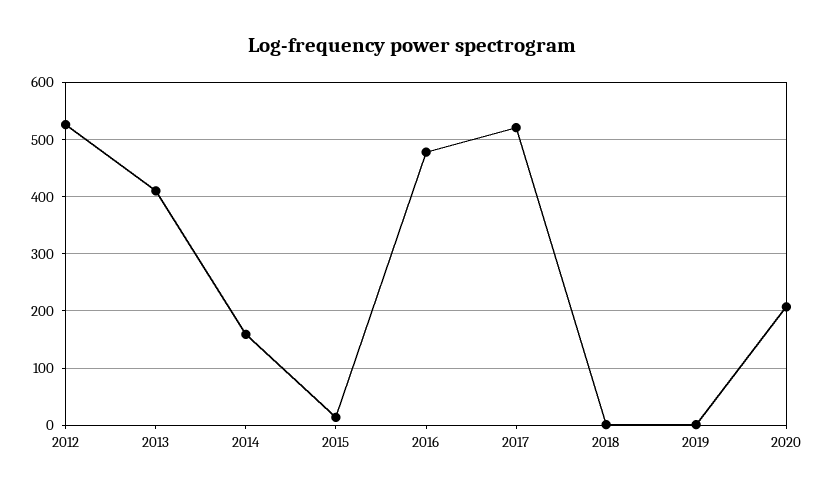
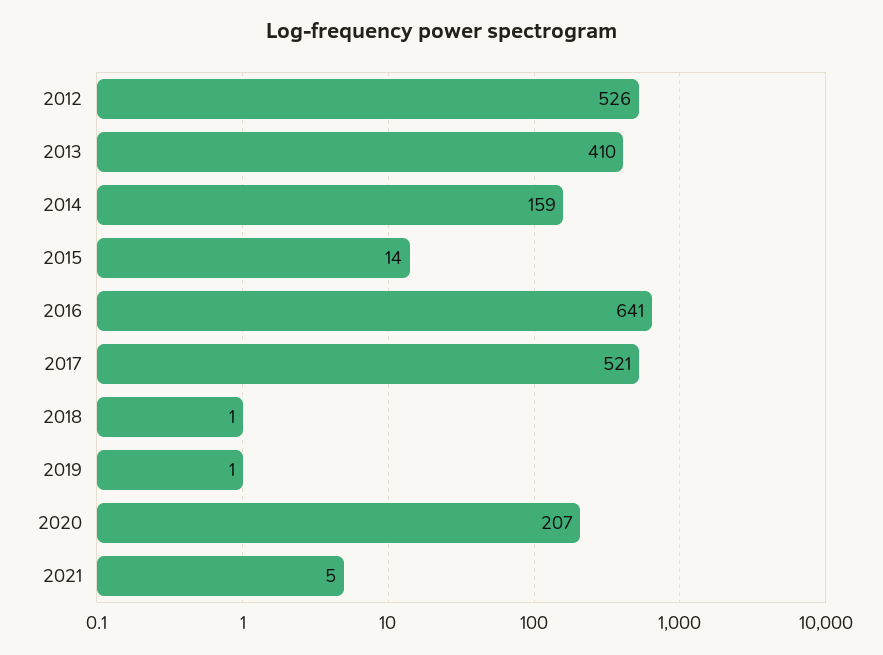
2016: 480 -> 641
2021: none -> 5

